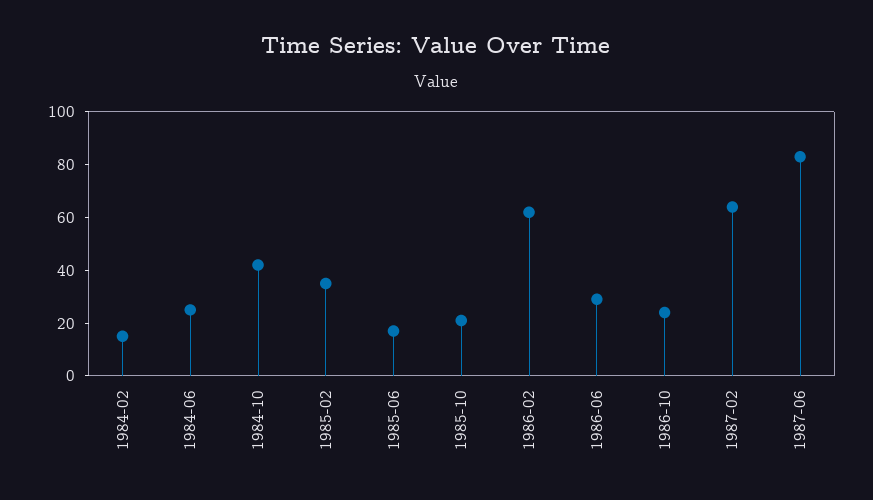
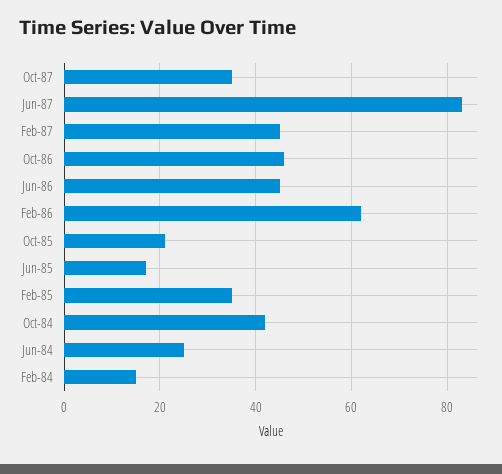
1986-06: 30 -> 45
1986-10: 25 -> 45
1987-02: 65 -> 45
Oct-87: none -> 35

